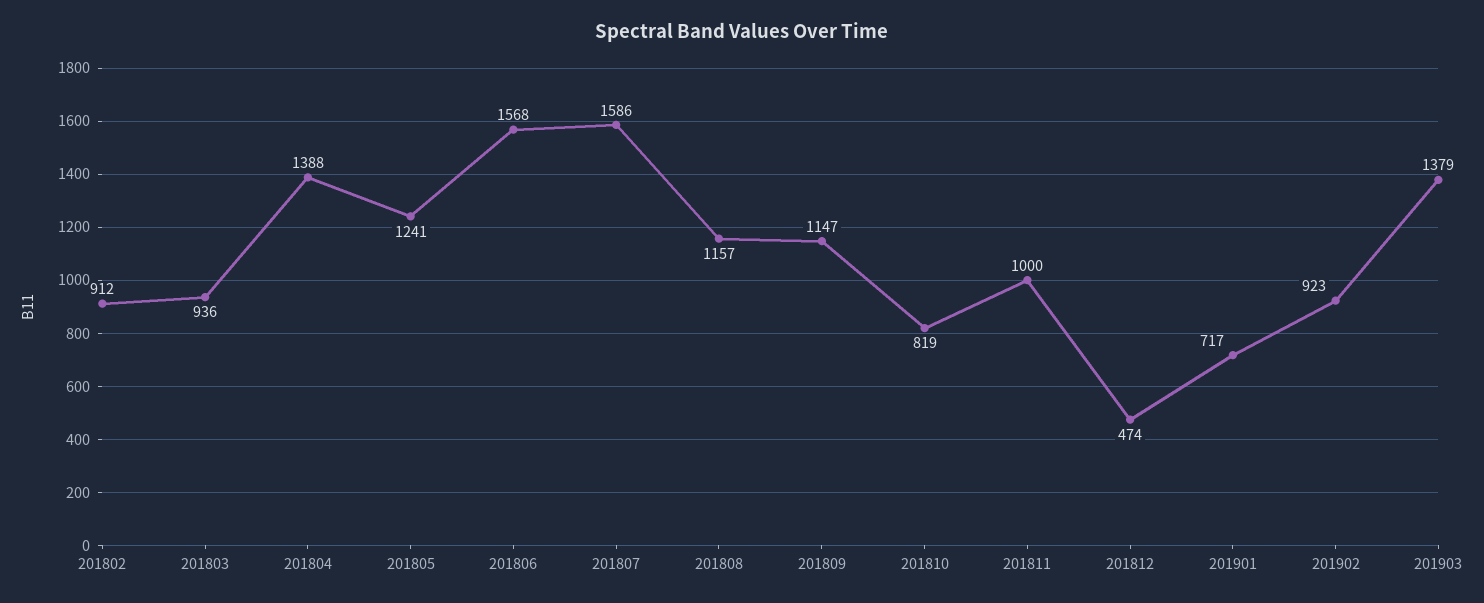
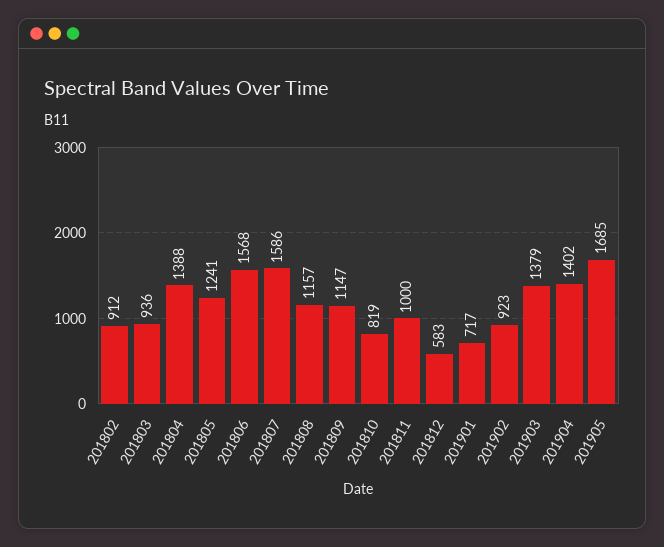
201812: 474 -> 583
201904: none -> 1402
201905: none -> 1685

